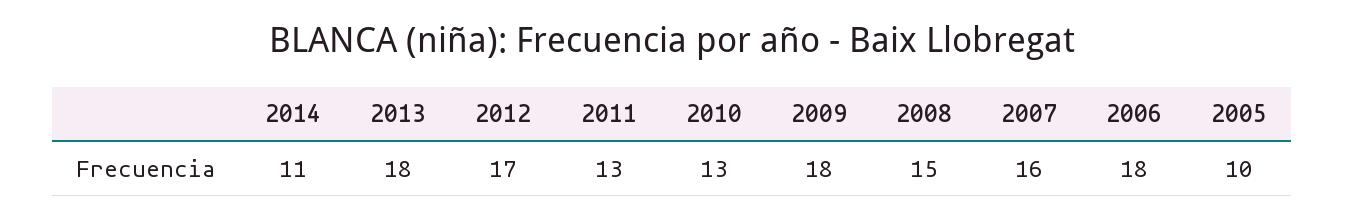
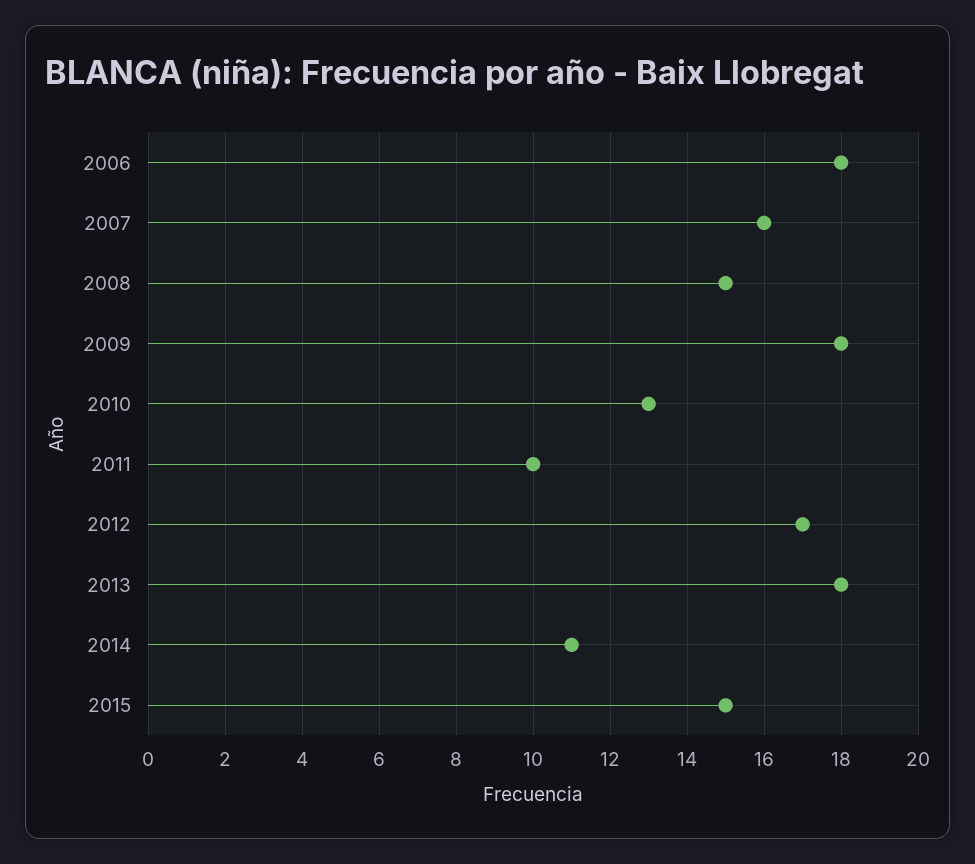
2011: 13 -> 10
2005: 10 -> none
2015: none -> 15

